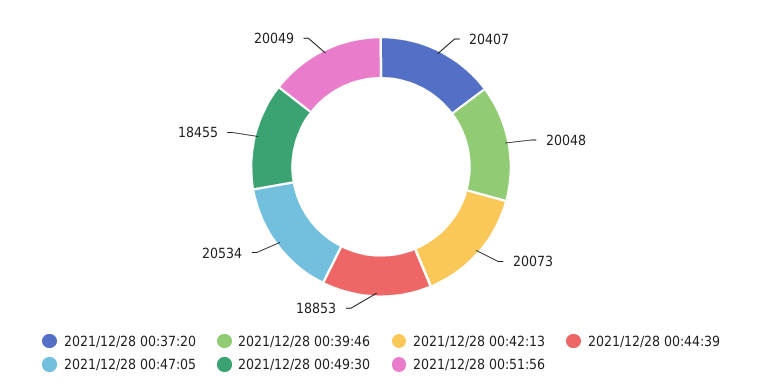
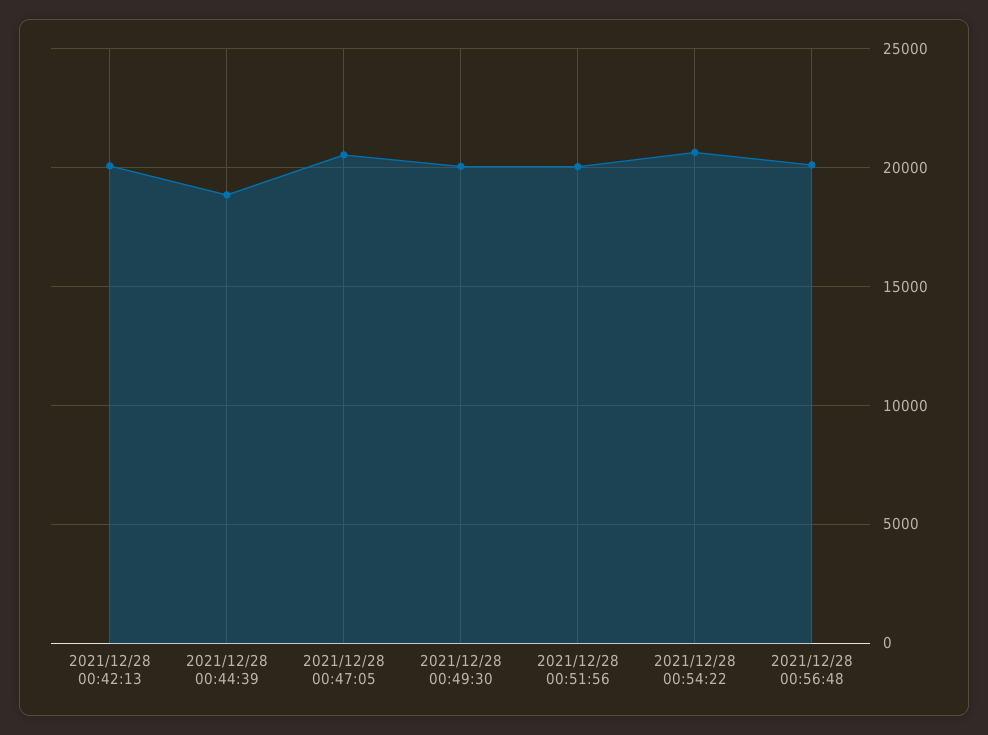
2021/12/28 00:37:20: 20407 -> none
2021/12/28 00:39:46: 20048 -> none
2021/12/28 00:49:30: 18455 -> 20000
2021/12/28 00:54:22: none -> 20500
2021/12/28 00:56:48: none -> 20000

